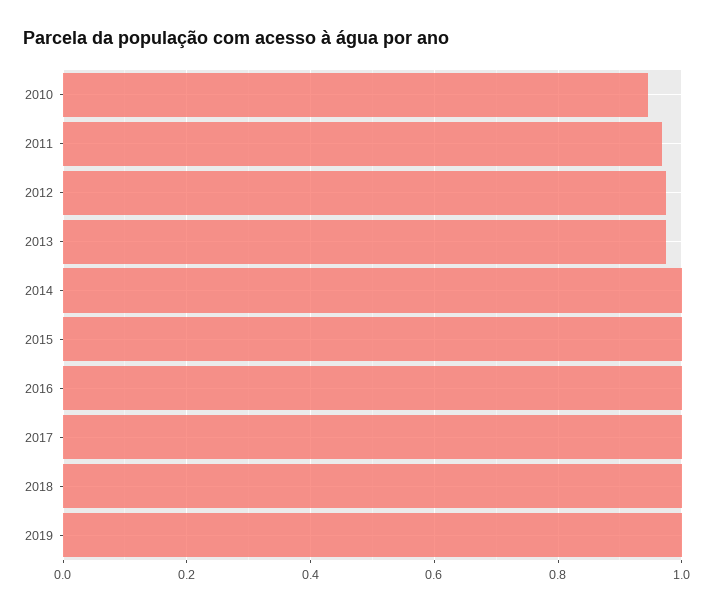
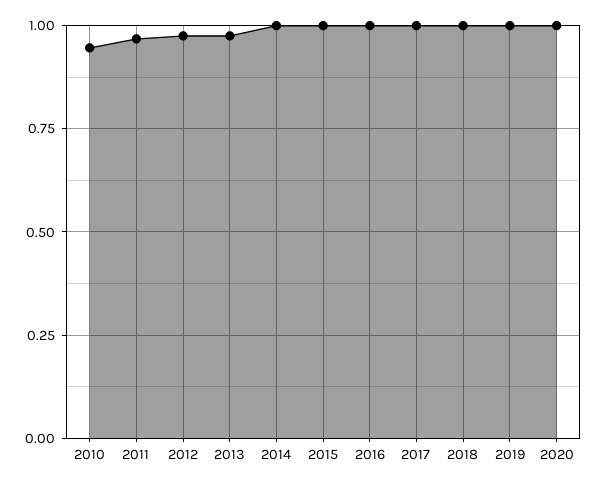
2020: none -> 1

